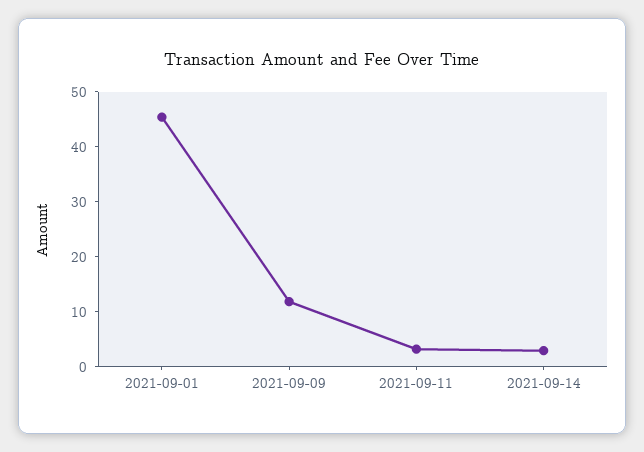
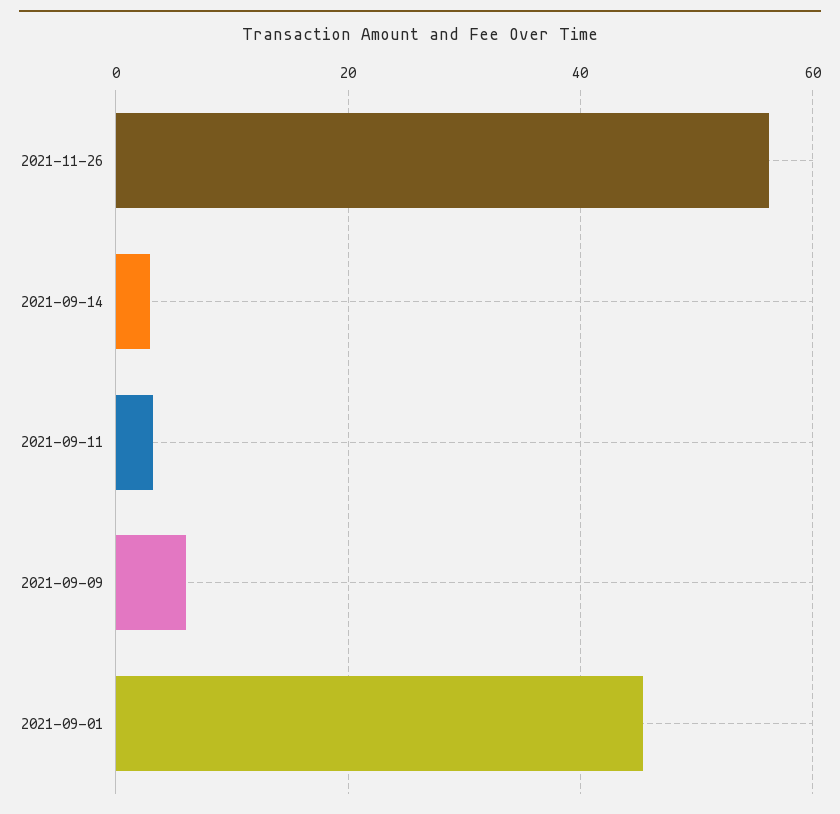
2021-09-09: 12 -> 6
2021-11-26: none -> 56

